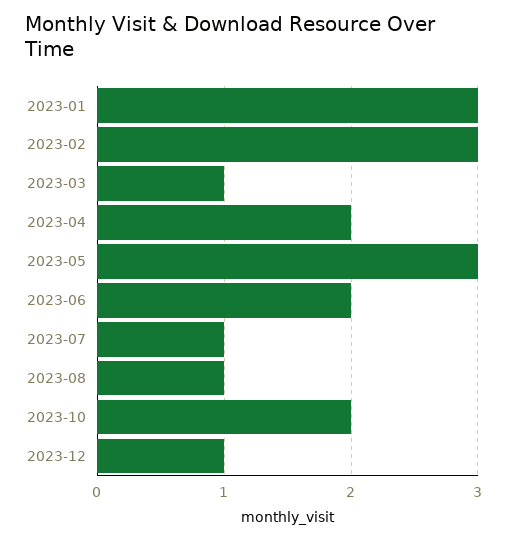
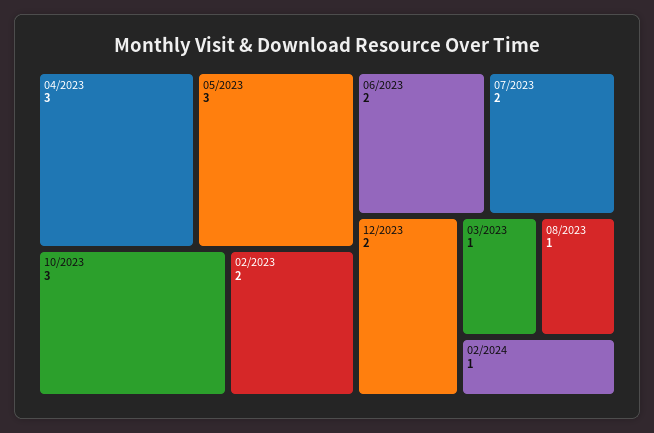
2023-01: 3 -> none
2023-02: 3 -> 2
2023-04: 2 -> 3
2023-07: 1 -> 2
2023-10: 2 -> 3
2023-12: 1 -> 2
02/2024: none -> 1

